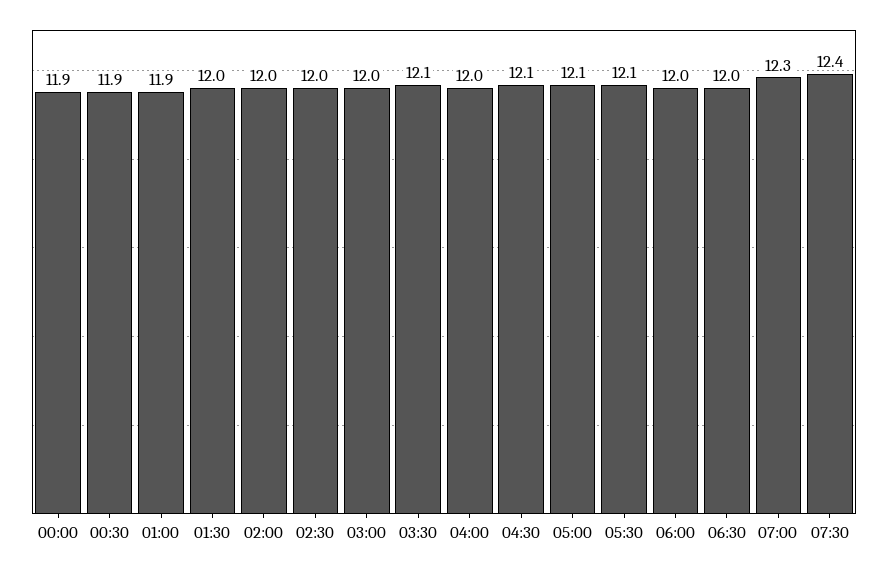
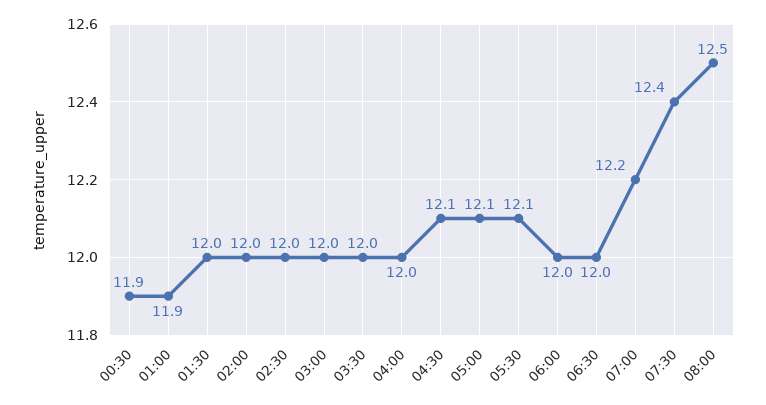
00:00: 11.9 -> none
03:30: 12.1 -> 12
07:00: 12.3 -> 12.2
08:00: none -> 12.5

